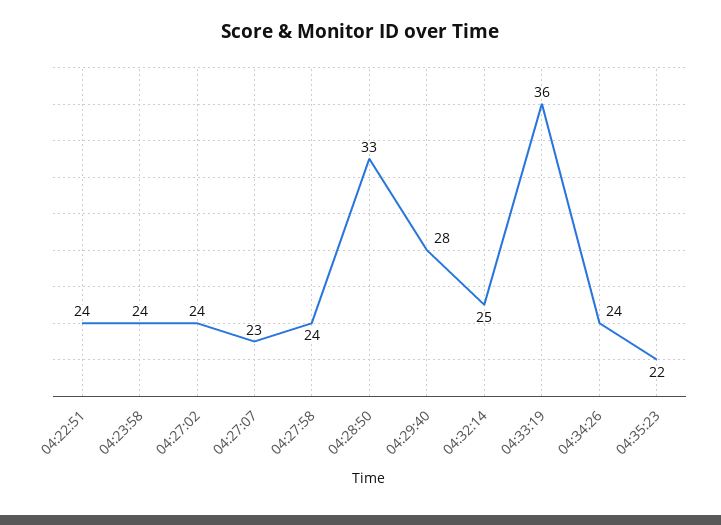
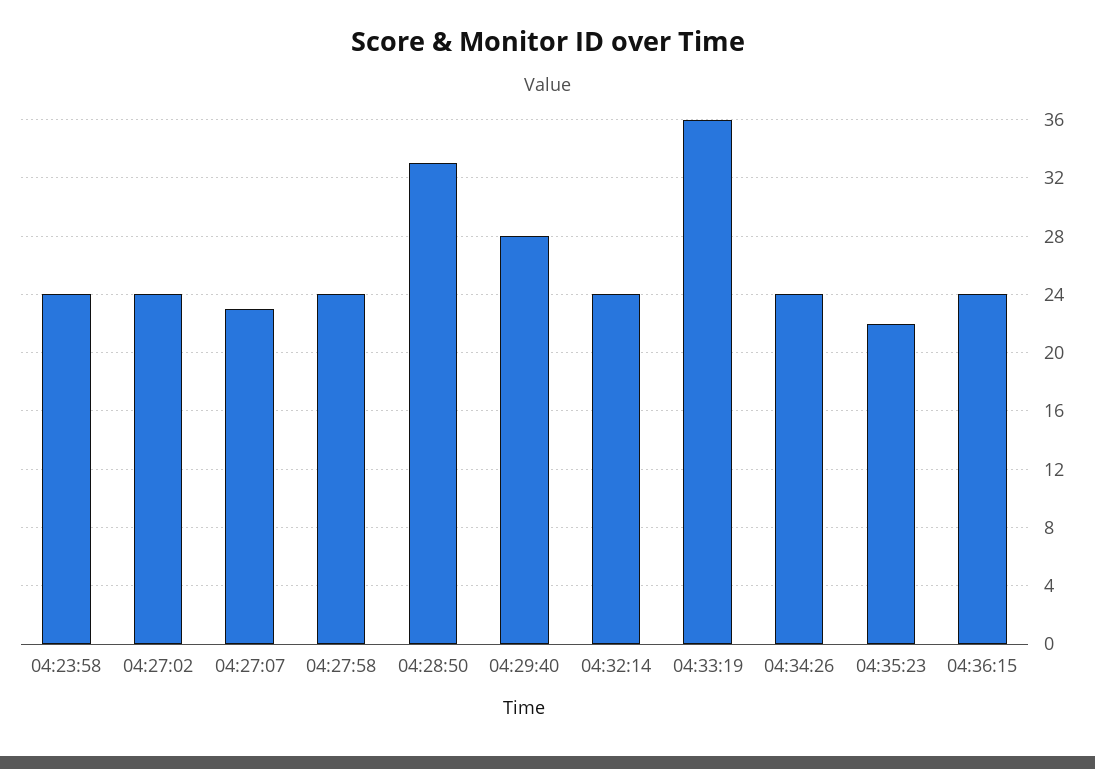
04:22:51: 24 -> none
04:32:14: 25 -> 24
04:36:15: none -> 24

